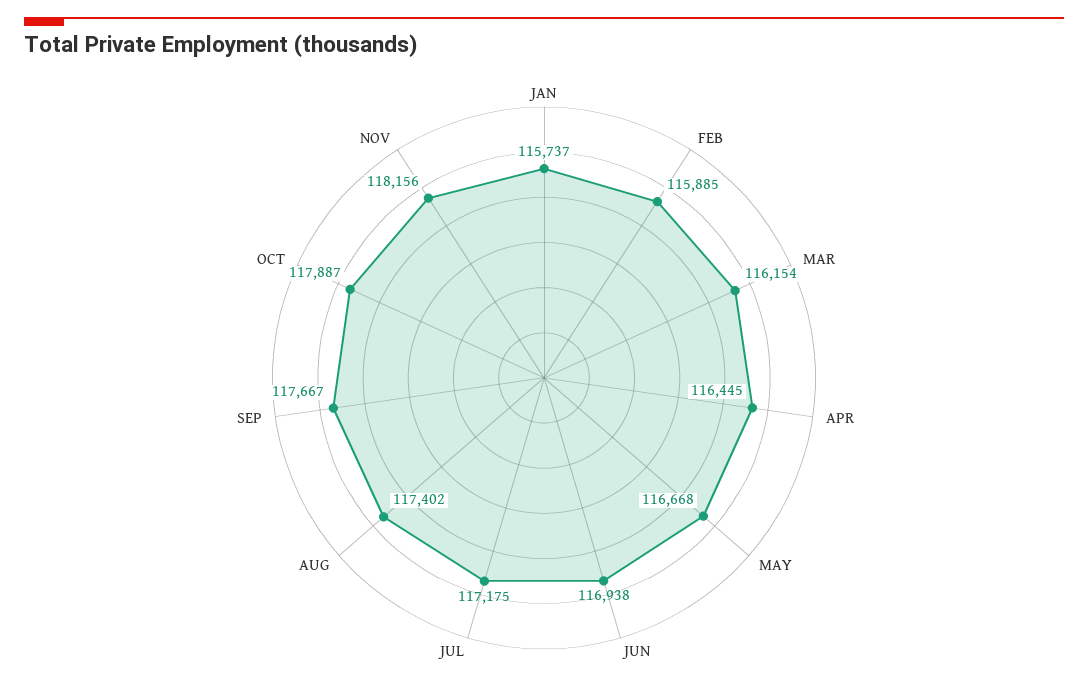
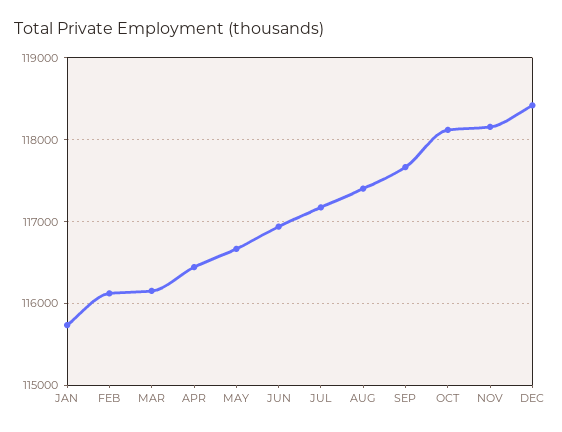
FEB: 115885 -> 116100
OCT: 117887 -> 118100
DEC: none -> 118400

